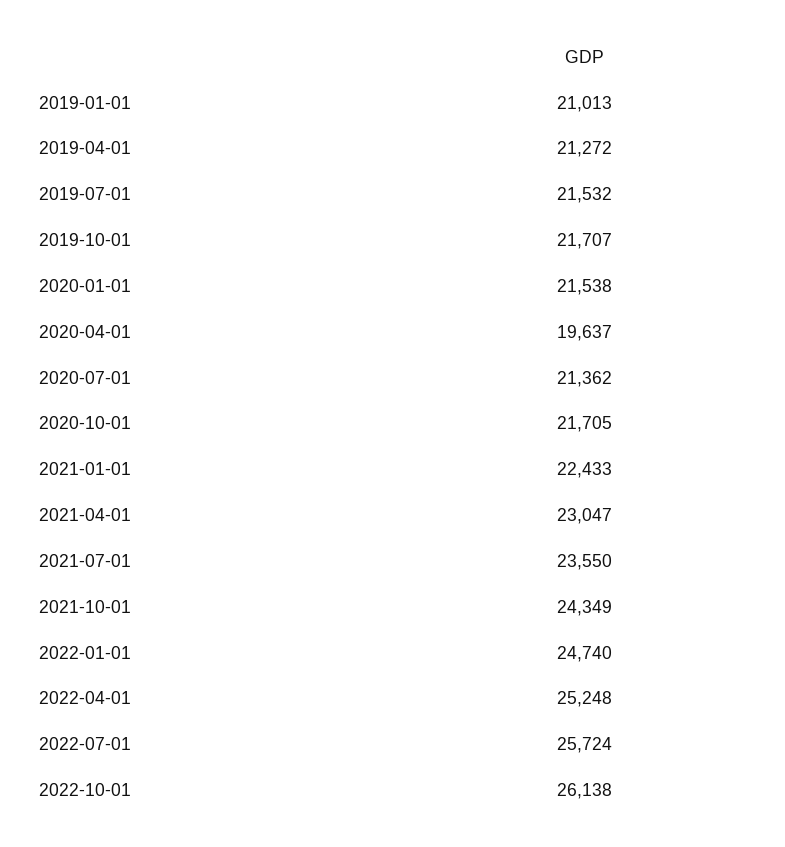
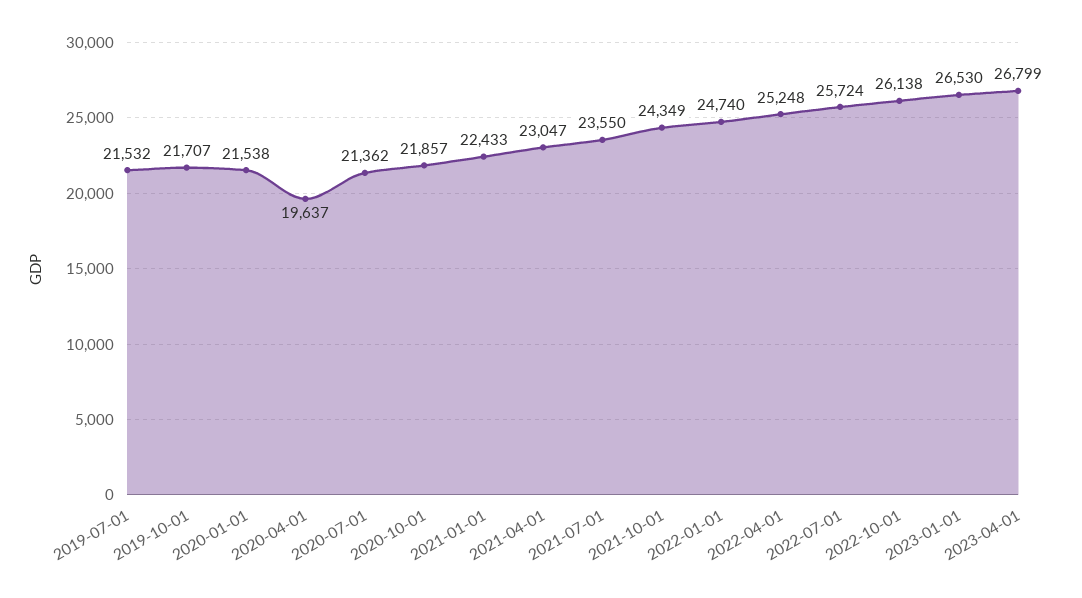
2019-01-01: 21013 -> none
2019-04-01: 21272 -> none
2020-10-01: 21705 -> 21857
2023-01-01: none -> 26530
2023-04-01: none -> 26799

